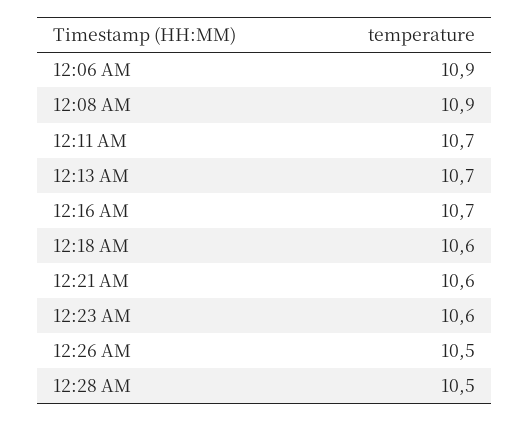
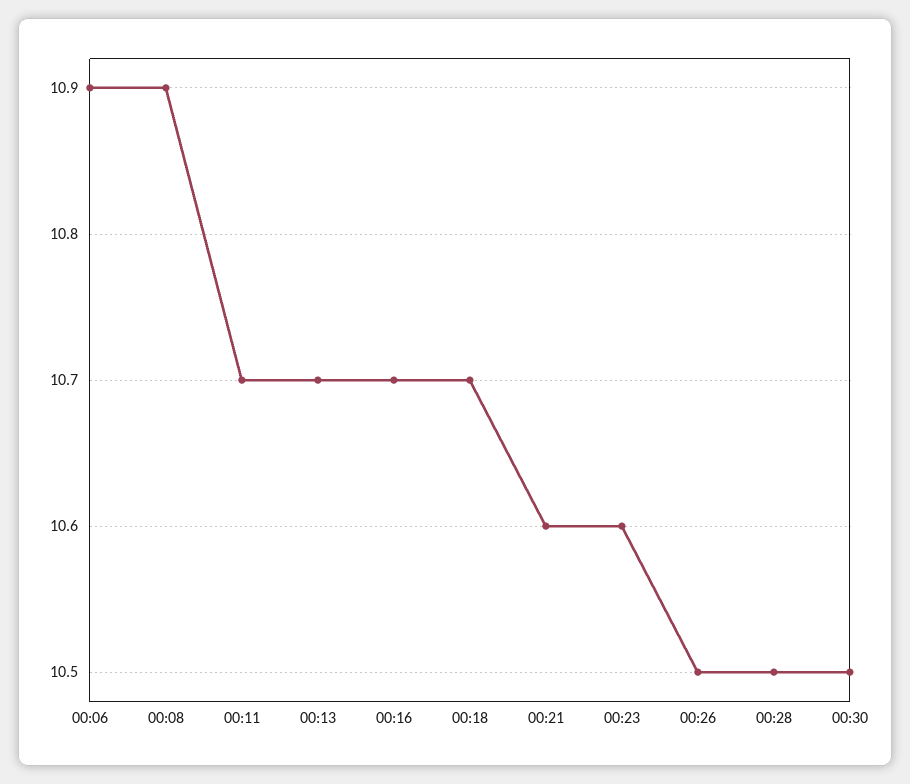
12:18 AM: 10.6 -> 10.7
00:30: none -> 10.5

